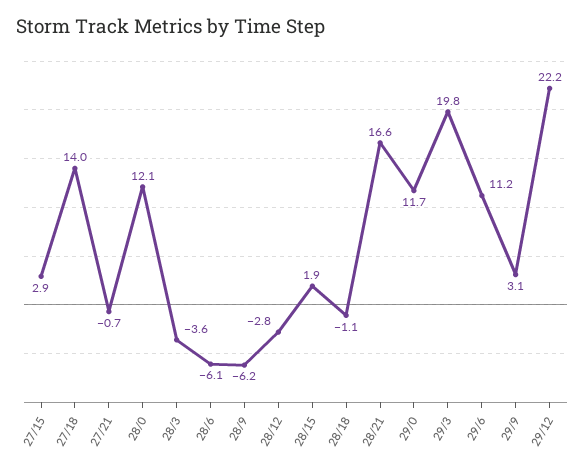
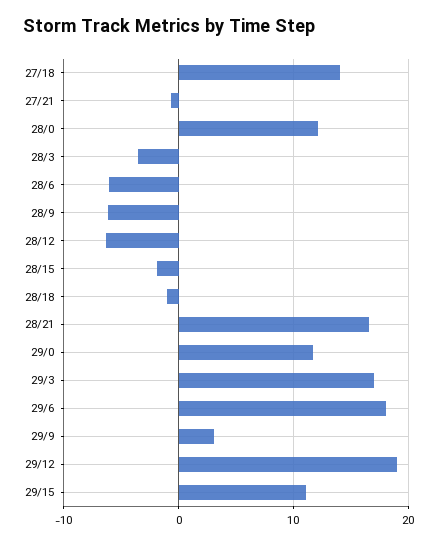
27/15: 2.9 -> none
28/12: -2.8 -> -6
28/15: 1.9 -> -2
29/3: 19.8 -> 17
29/6: 11.2 -> 18
29/12: 22.2 -> 19
29/15: none -> 11

